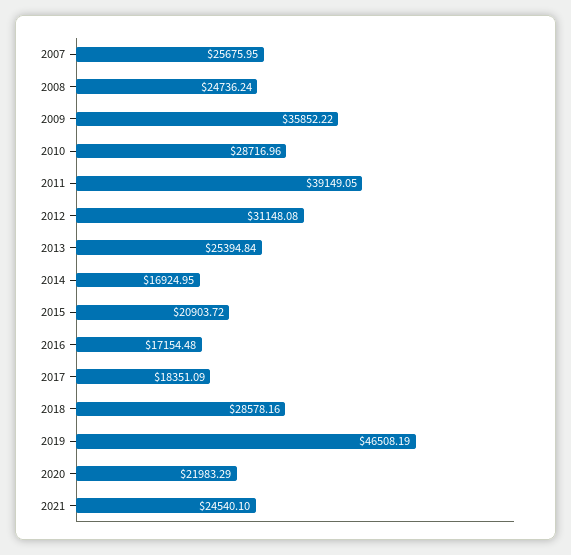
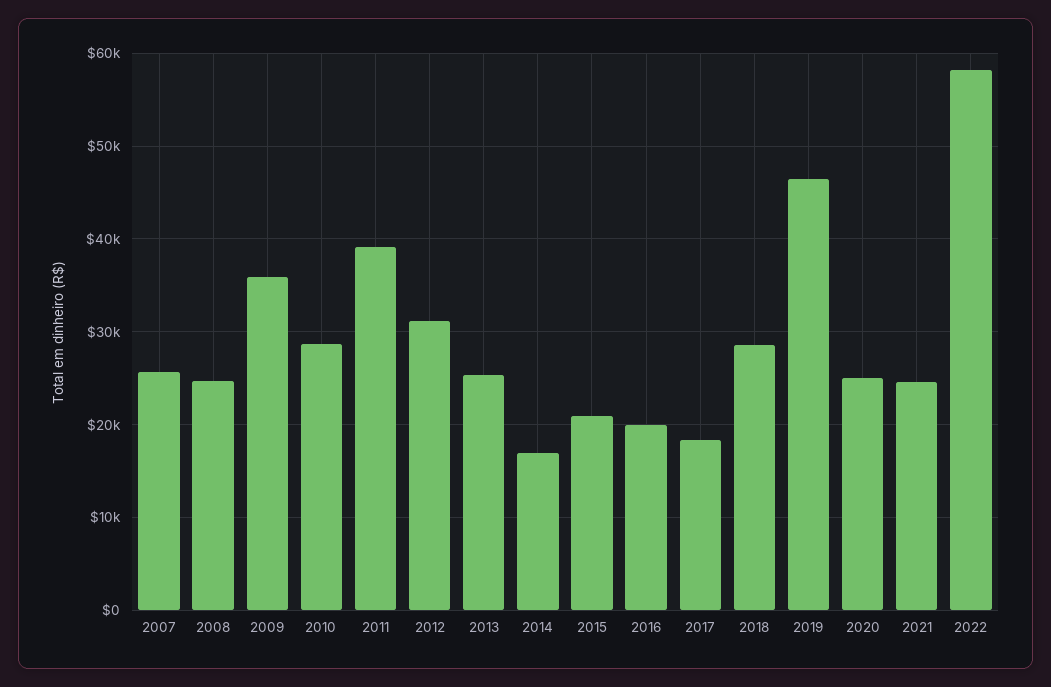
2016: 17154.48 -> 20000
2020: 21983.29 -> 25000
2022: none -> 58000

